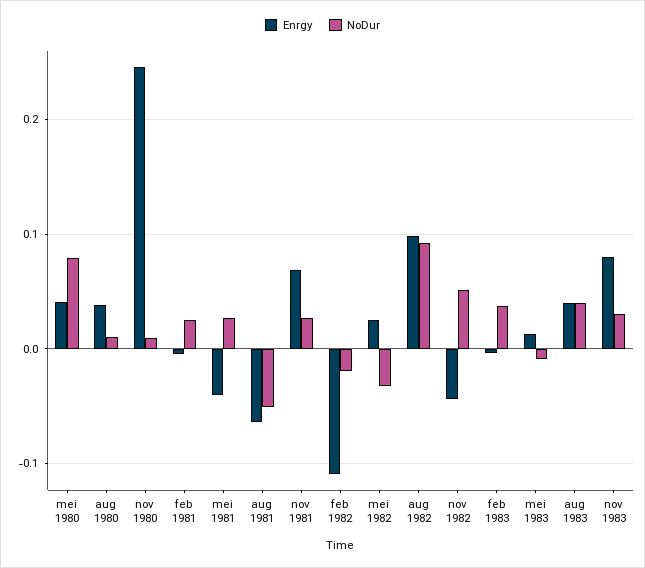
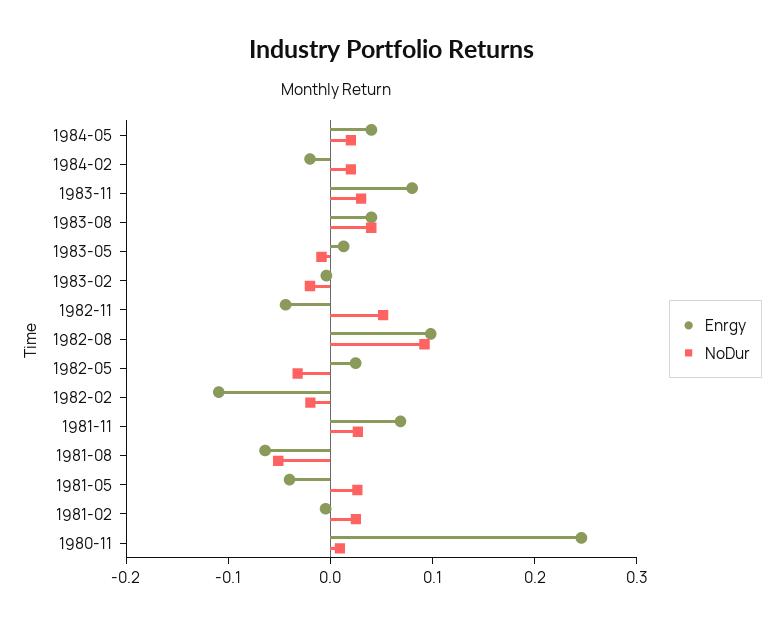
Enrgy, mei 1980: 0.04 -> none
NoDur, mei 1980: 0.08 -> none
Enrgy, aug 1980: 0.04 -> none
NoDur, aug 1980: 0.01 -> none
NoDur, feb 1983: 0.04 -> -0.02
Enrgy, 1984-05: none -> 0.04
NoDur, 1984-05: none -> 0.02
Enrgy, 1984-02: none -> -0.02
NoDur, 1984-02: none -> 0.02

